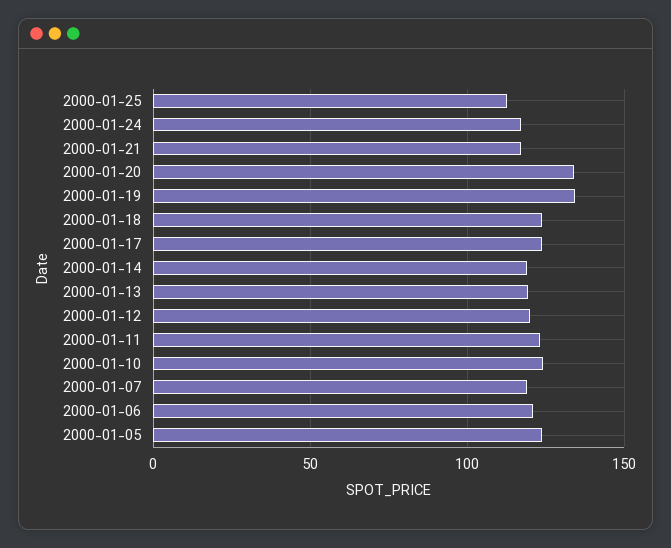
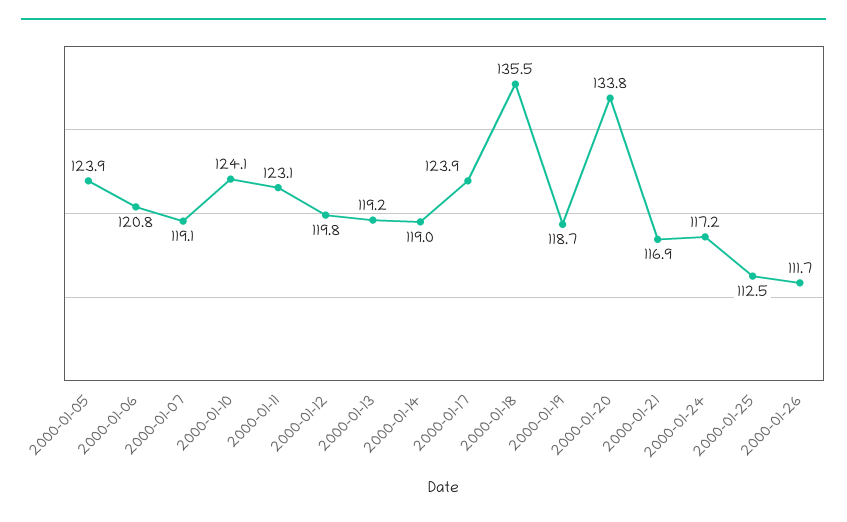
2000-01-19: 135 -> 118.7
2000-01-18: 125 -> 135.5
2000-01-26: none -> 111.7

